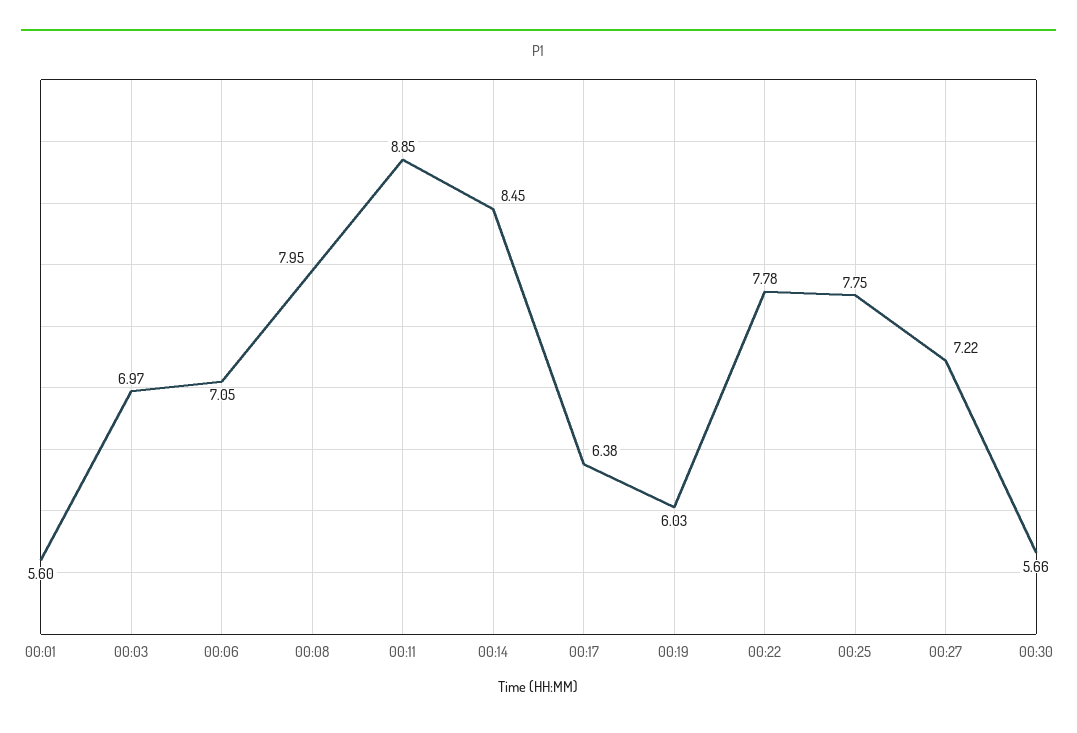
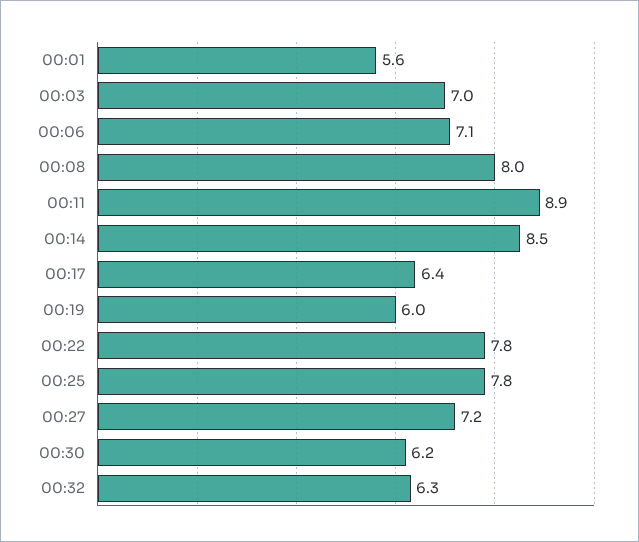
00:30: 5.66 -> 6.2
00:32: none -> 6.3

